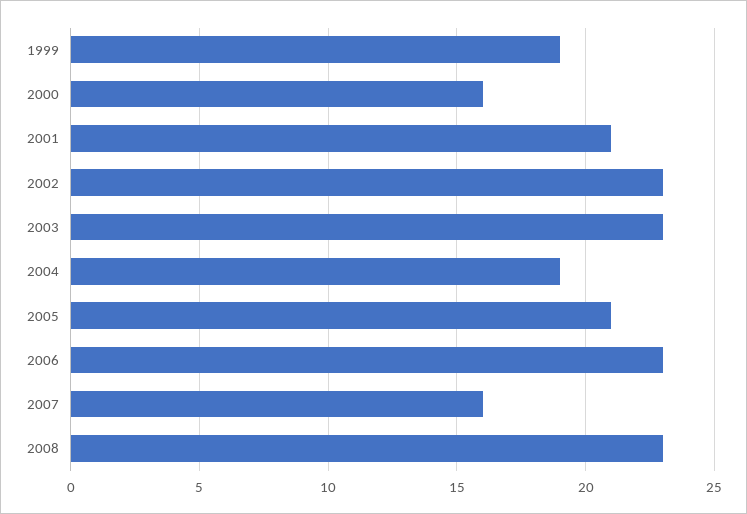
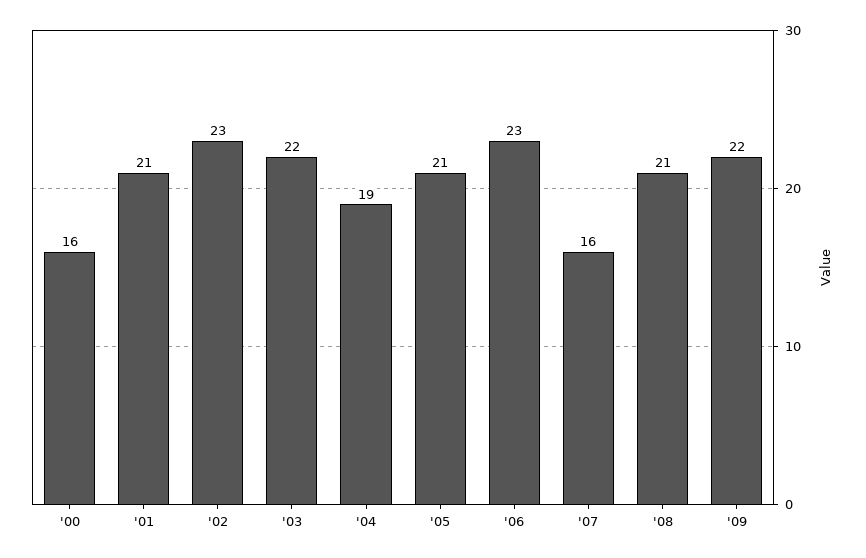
1999: 19 -> none
2003: 23 -> 22
2008: 23 -> 21
'09: none -> 22

